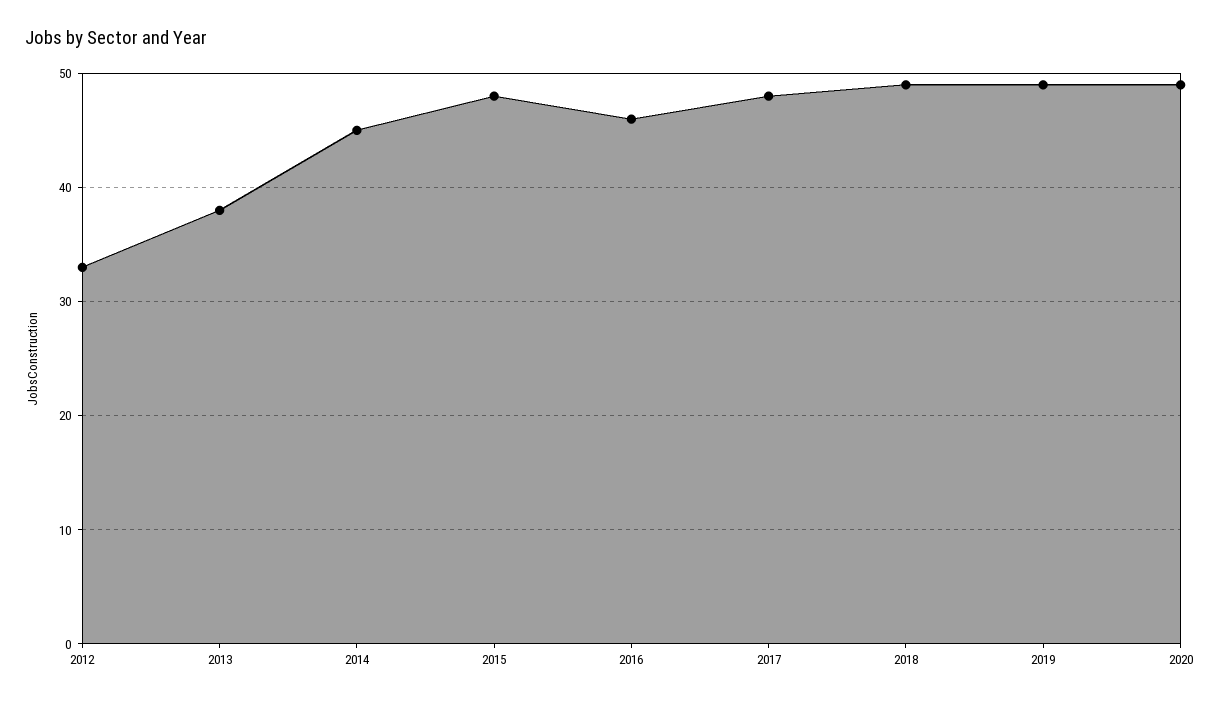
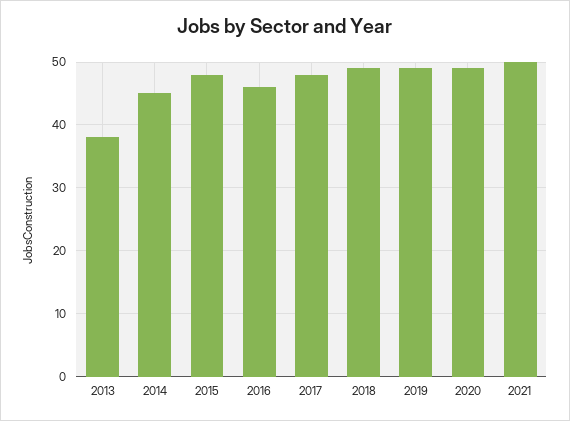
2012: 33 -> none
2021: none -> 50

